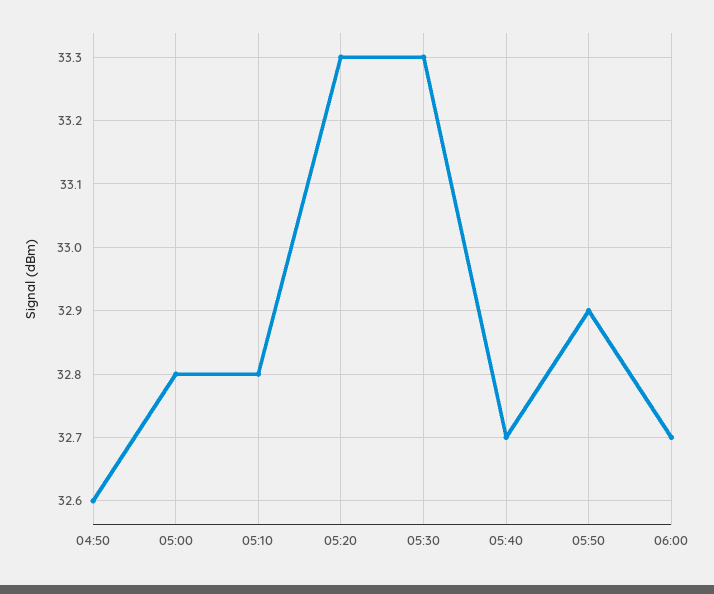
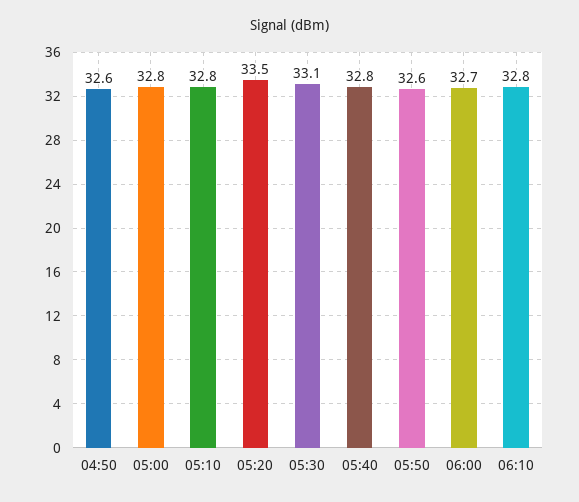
05:20: 33.3 -> 33.5
05:30: 33.3 -> 33.1
05:40: 32.7 -> 32.8
05:50: 32.9 -> 32.6
06:10: none -> 32.8

